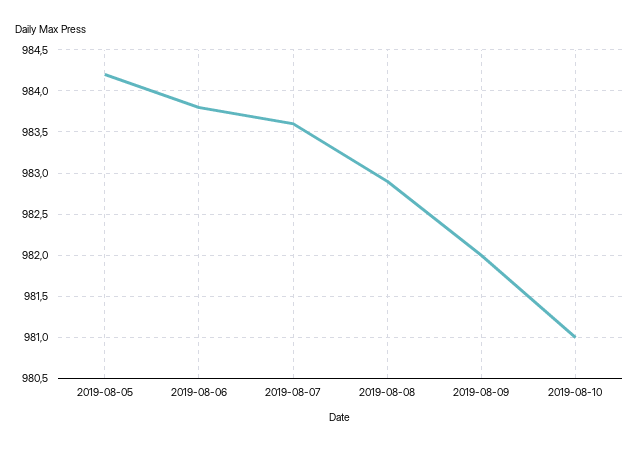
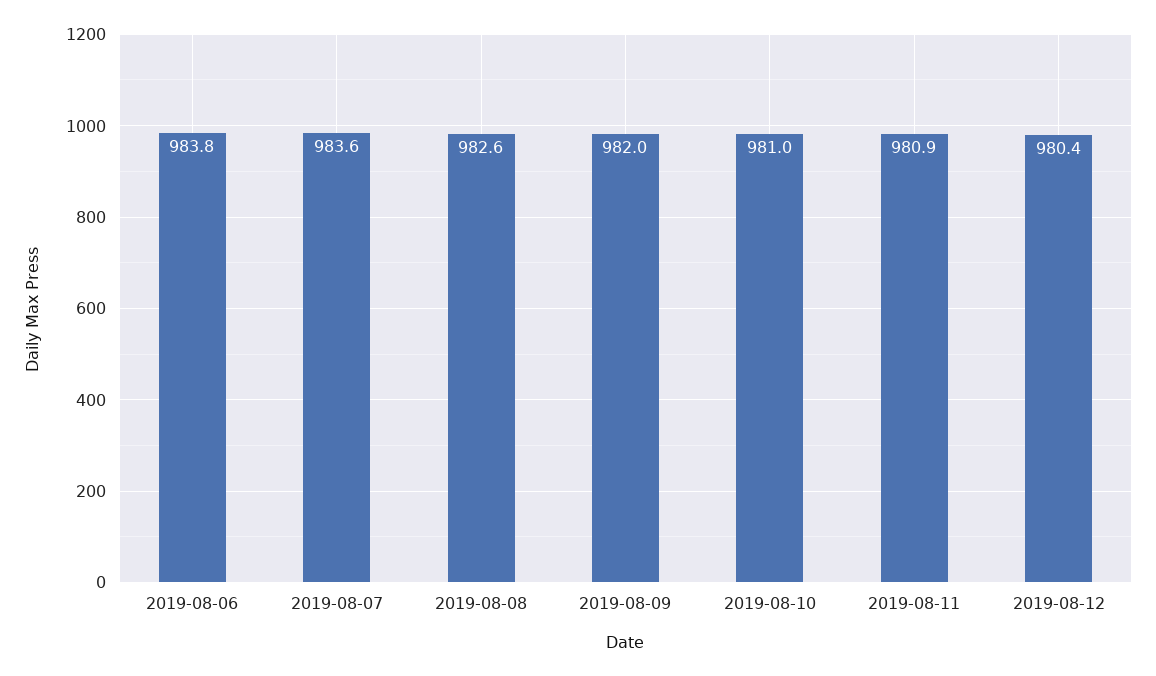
2019-08-05: 984.2 -> none
2019-08-08: 982.9 -> 982.6
2019-08-11: none -> 980.9
2019-08-12: none -> 980.4

